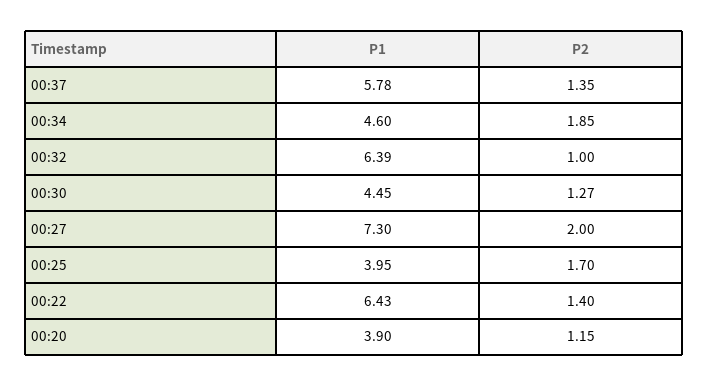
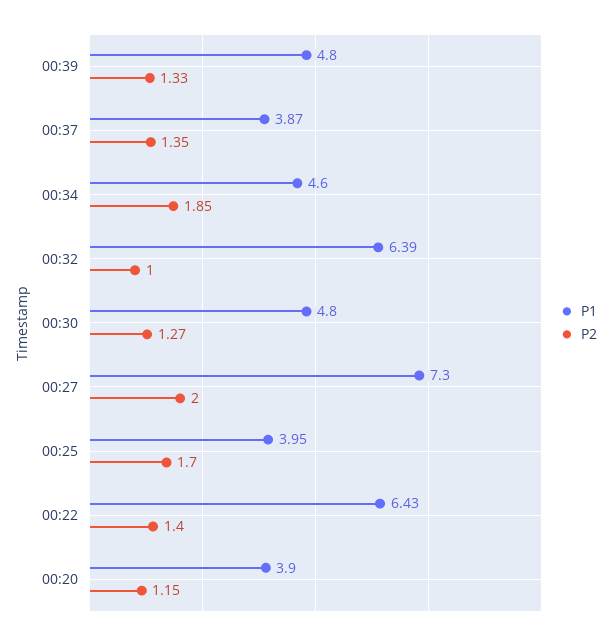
P1, 00:37: 5.78 -> 3.87
P1, 00:30: 4.45 -> 4.8
P1, 00:39: none -> 4.8
P2, 00:39: none -> 1.33

